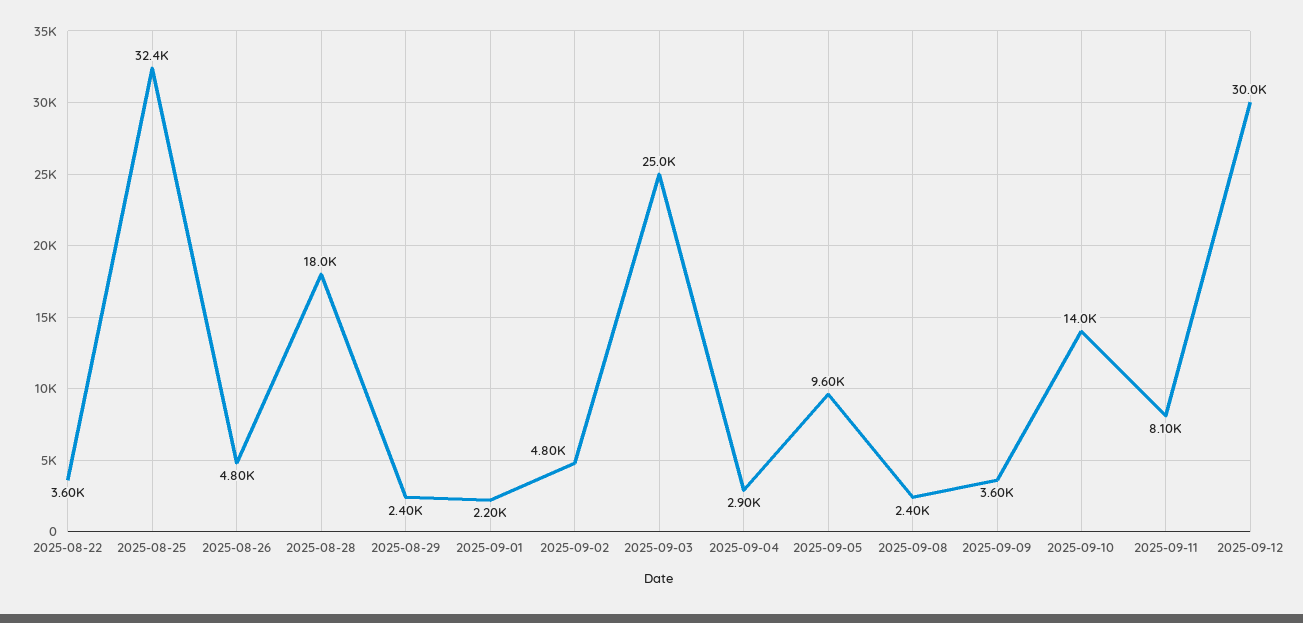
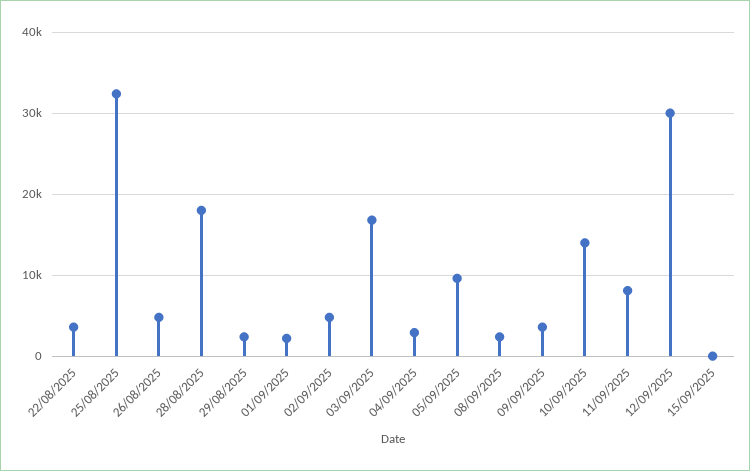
2025-09-03: 25000 -> 17000
15/09/2025: none -> 0

